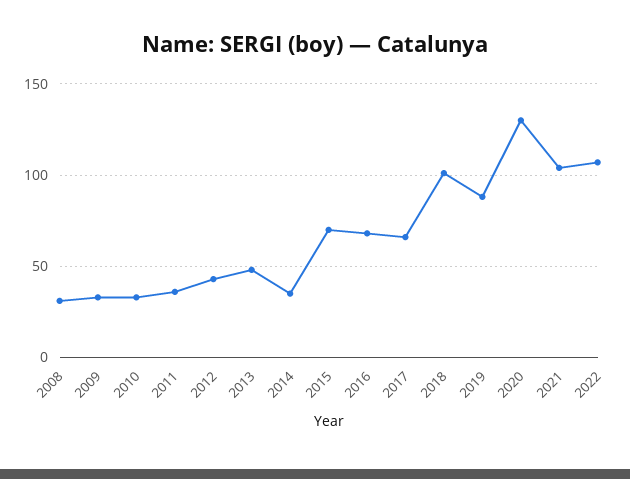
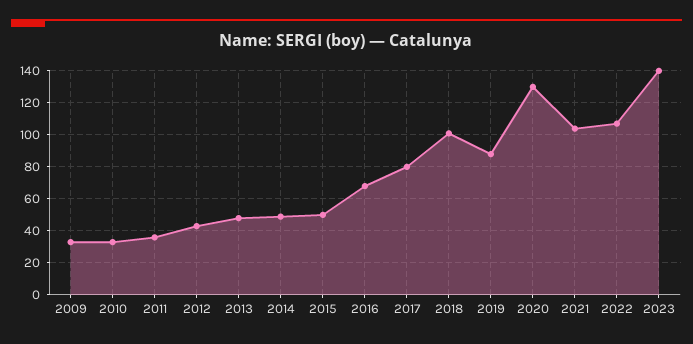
2008: 30 -> none
2014: 35 -> 50
2015: 70 -> 50
2017: 65 -> 80
2023: none -> 140

